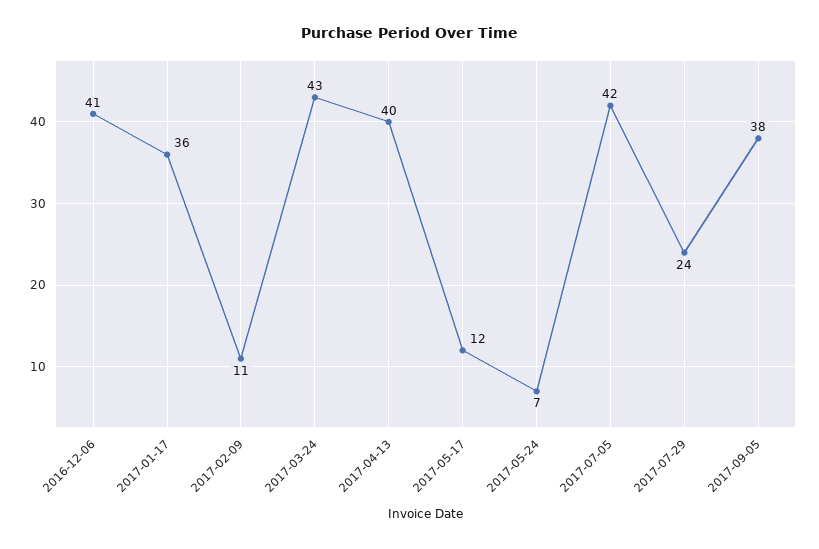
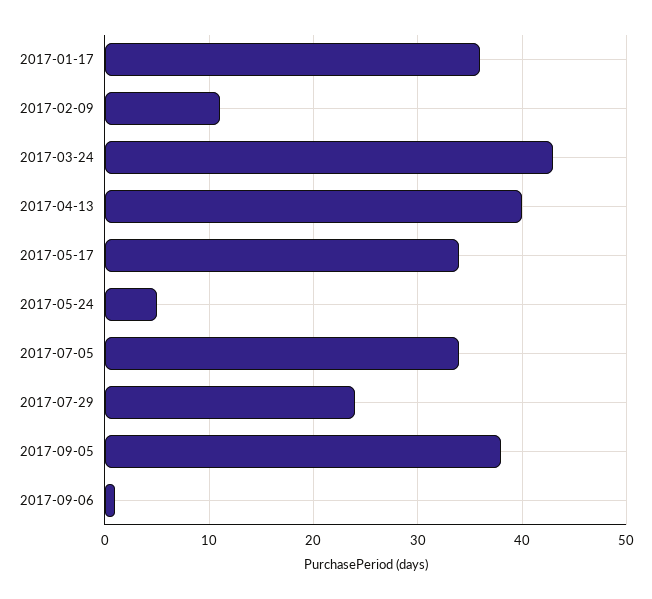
2016-12-06: 41 -> none
2017-05-17: 12 -> 34
2017-05-24: 7 -> 5
2017-07-05: 42 -> 34
2017-09-06: none -> 1

